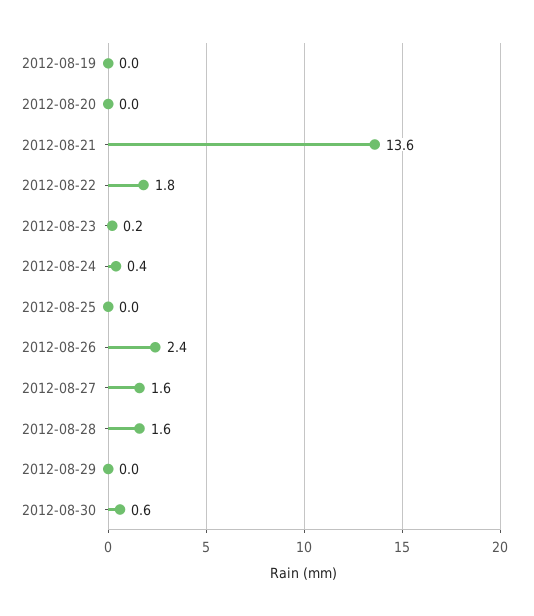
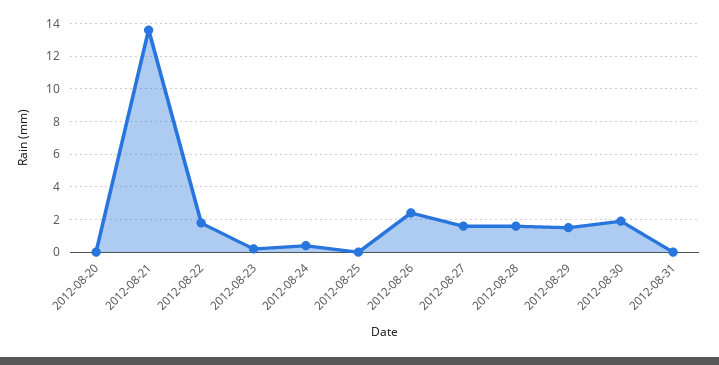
2012-08-19: 0 -> none
2012-08-29: 0 -> 1.5
2012-08-30: 0.6 -> 2
2012-08-31: none -> 0

